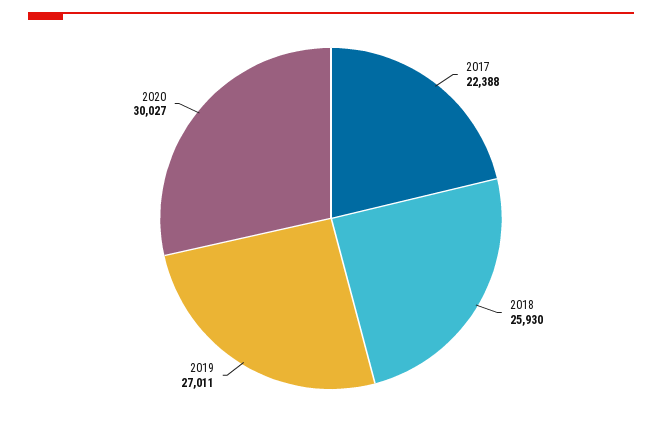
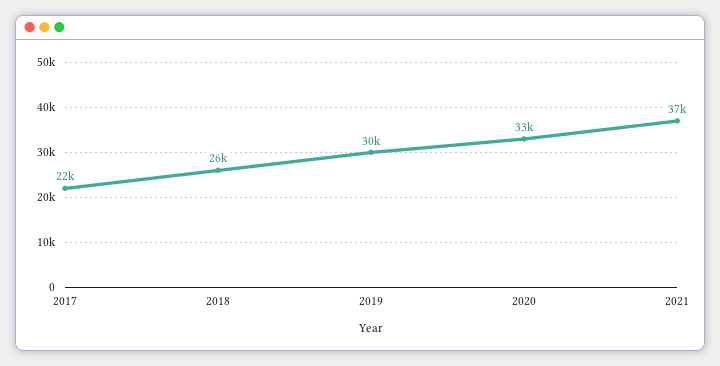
2019: 27011 -> 30000
2020: 30027 -> 33000
2021: none -> 37000

